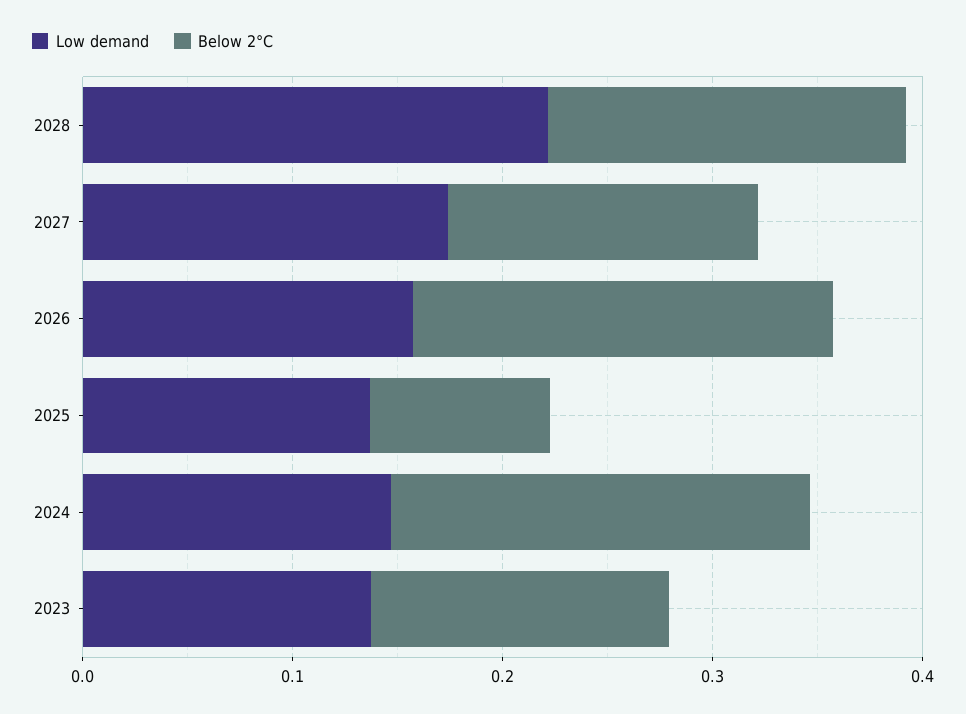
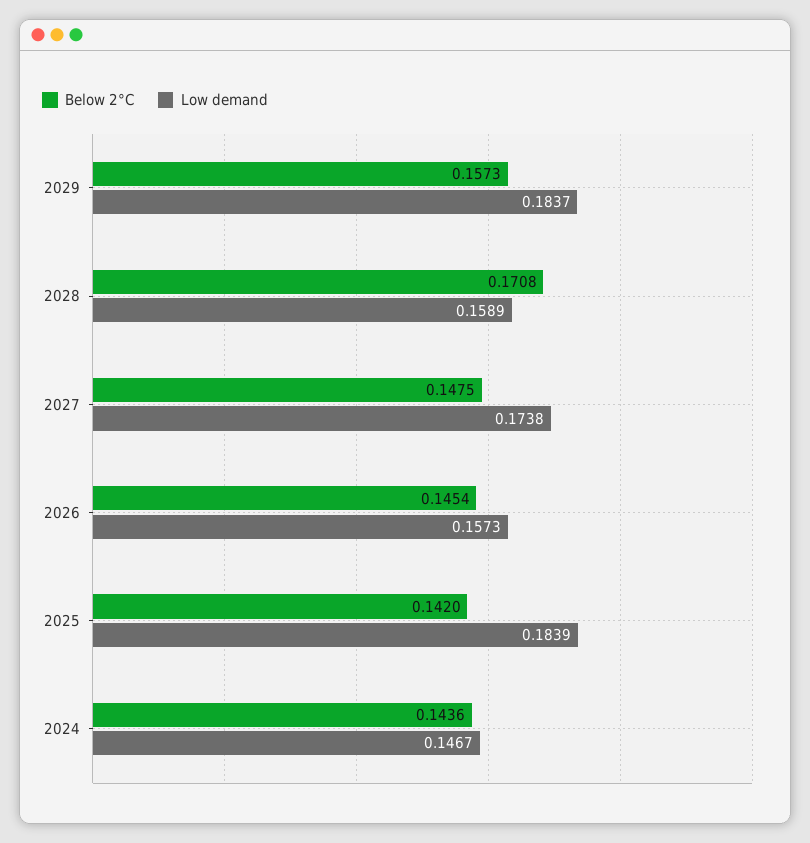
Low demand, 2028: 0.22 -> 0.1589
Below 2°C, 2026: 0.2 -> 0.1454
Low demand, 2025: 0.14 -> 0.1839
Below 2°C, 2025: 0.08 -> 0.142
Below 2°C, 2024: 0.2 -> 0.1436
Low demand, 2023: 0.14 -> none
Below 2°C, 2023: 0.14 -> none
Below 2°C, 2029: none -> 0.1573
Low demand, 2029: none -> 0.1837

